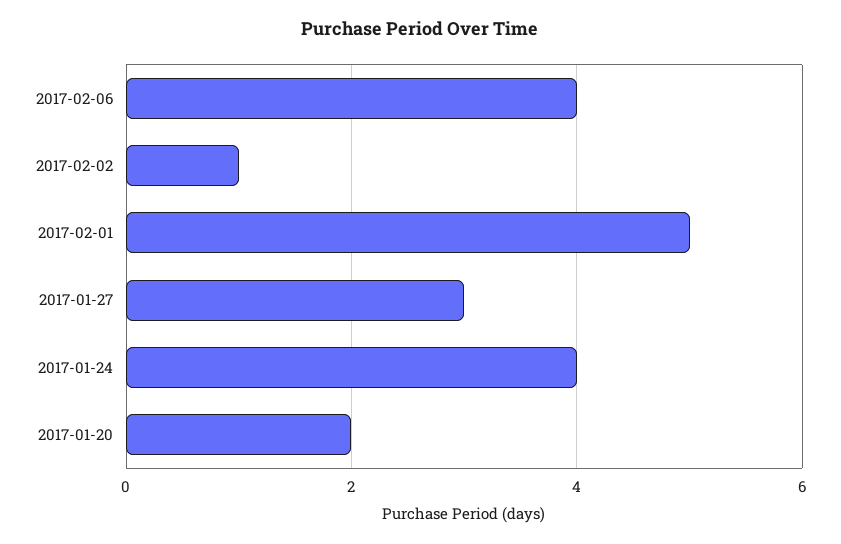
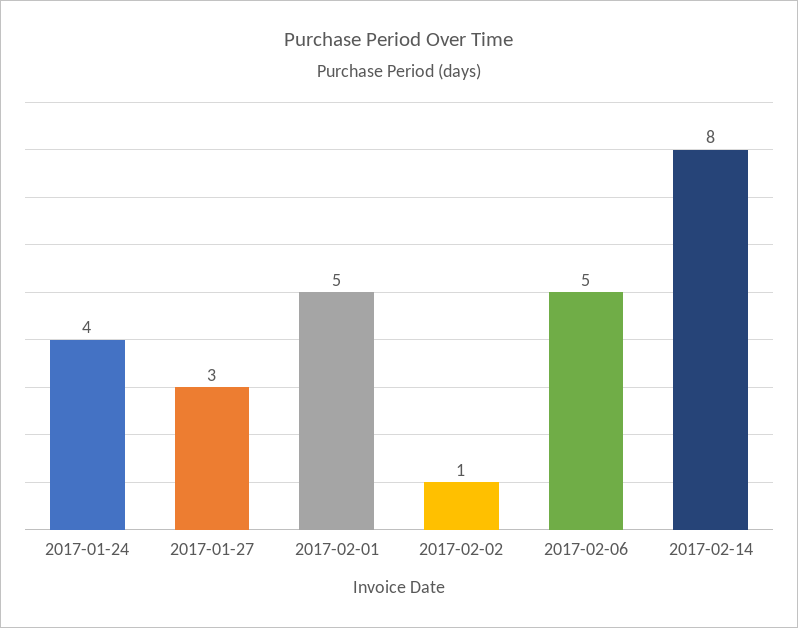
2017-02-06: 4 -> 5
2017-01-20: 2 -> none
2017-02-14: none -> 8

